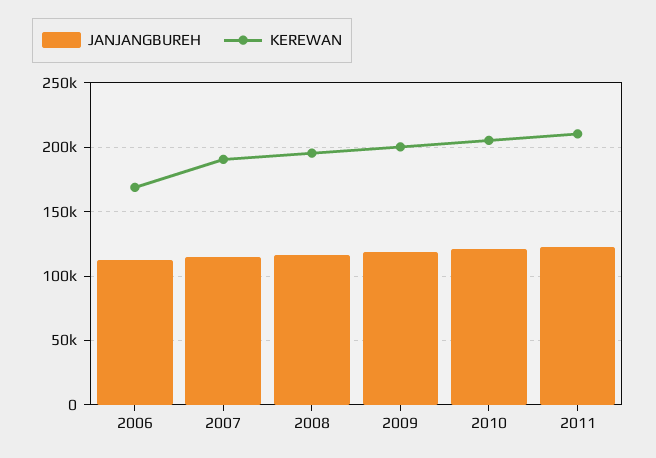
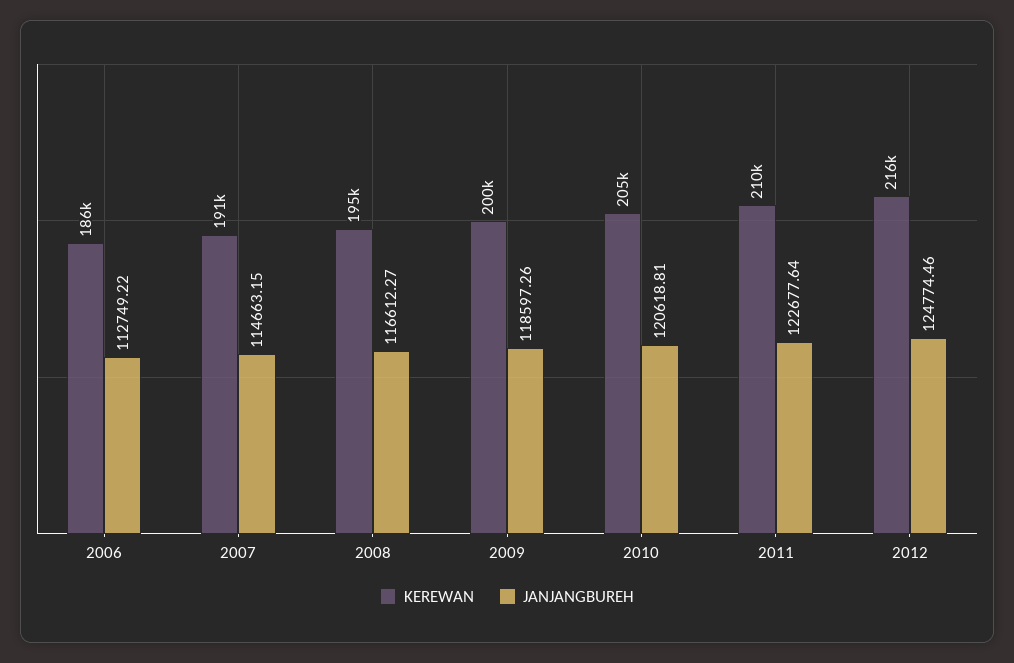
KEREWAN, 2006: 170000 -> 186000
KEREWAN, 2012: none -> 216000
JANJANGBUREH, 2012: none -> 124774.46

